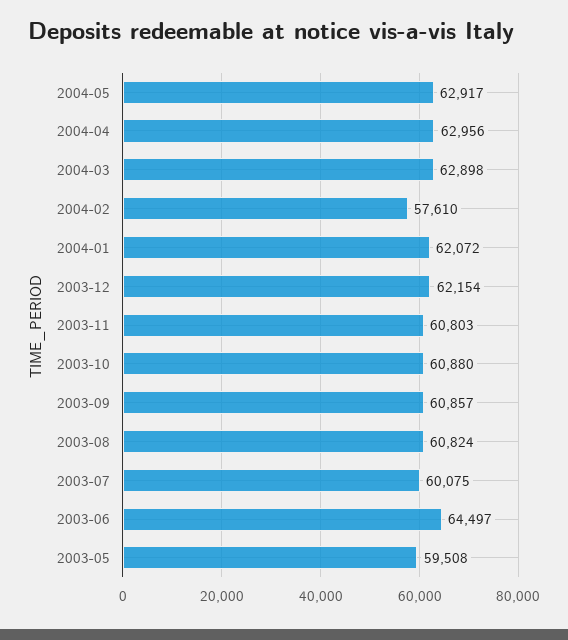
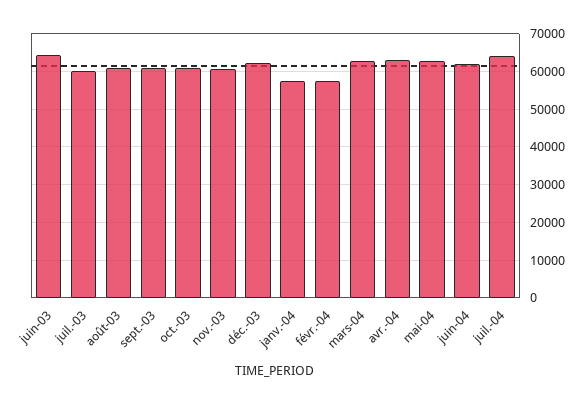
2004-01: 62072 -> 58000
2003-05: 59508 -> none
juin-04: none -> 62000
juil.-04: none -> 64000

